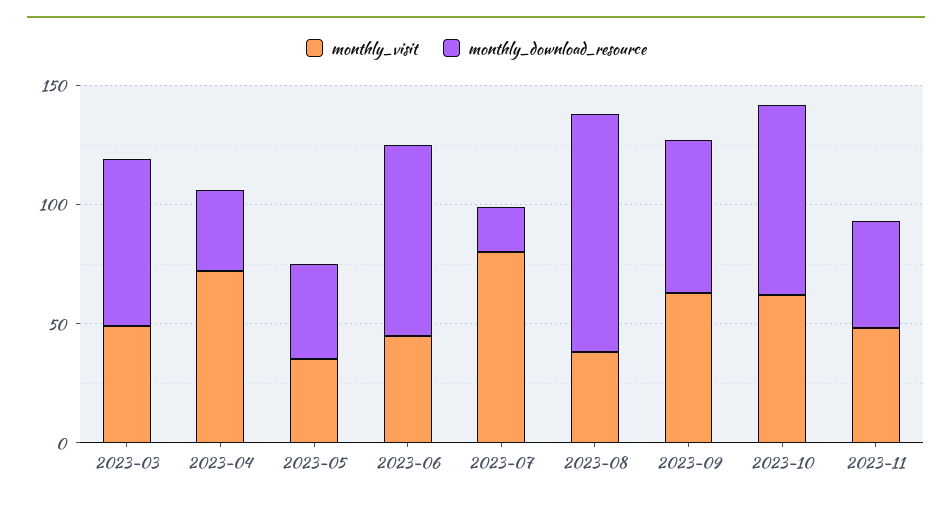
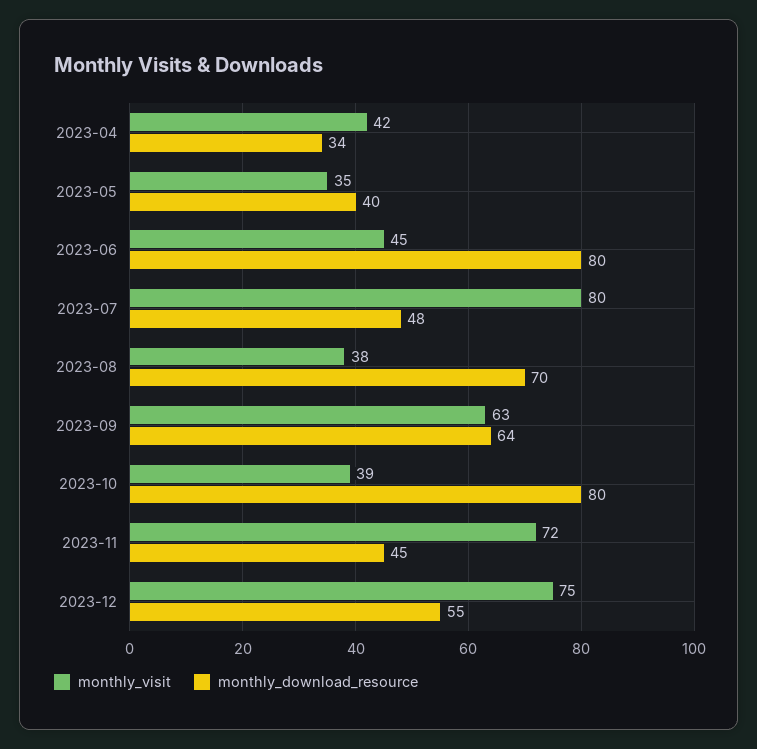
monthly_visit, 2023-03: 50 -> none
monthly_download_resource, 2023-03: 70 -> none
monthly_visit, 2023-04: 70 -> 42
monthly_download_resource, 2023-07: 20 -> 48
monthly_download_resource, 2023-08: 100 -> 70
monthly_visit, 2023-10: 60 -> 39
monthly_visit, 2023-11: 50 -> 72
monthly_visit, 2023-12: none -> 75
monthly_download_resource, 2023-12: none -> 55

